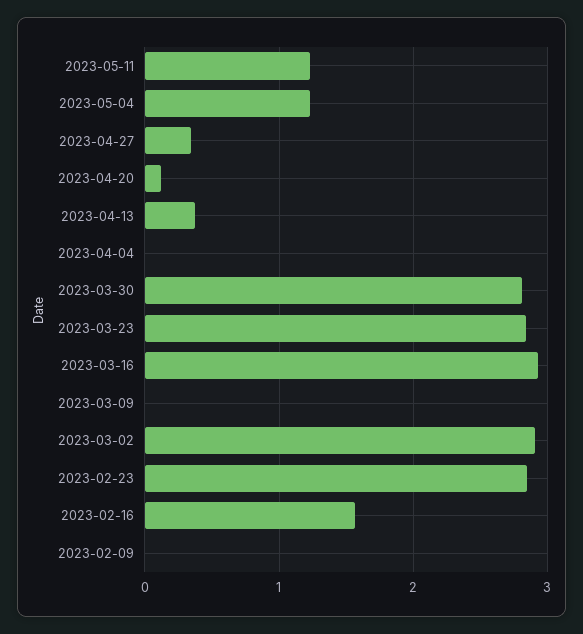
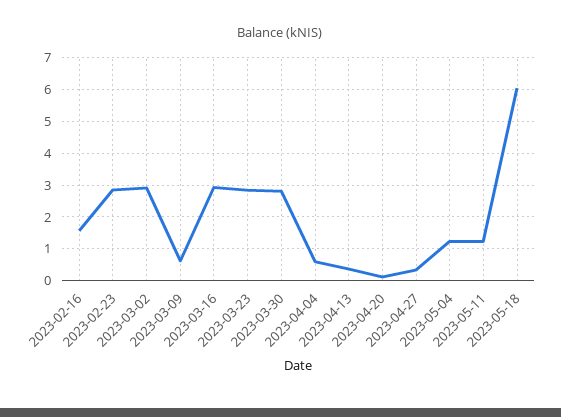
2023-04-04: 0 -> 0.6
2023-03-09: 0 -> 0.6
2023-02-09: 0 -> none
2023-05-18: none -> 6

